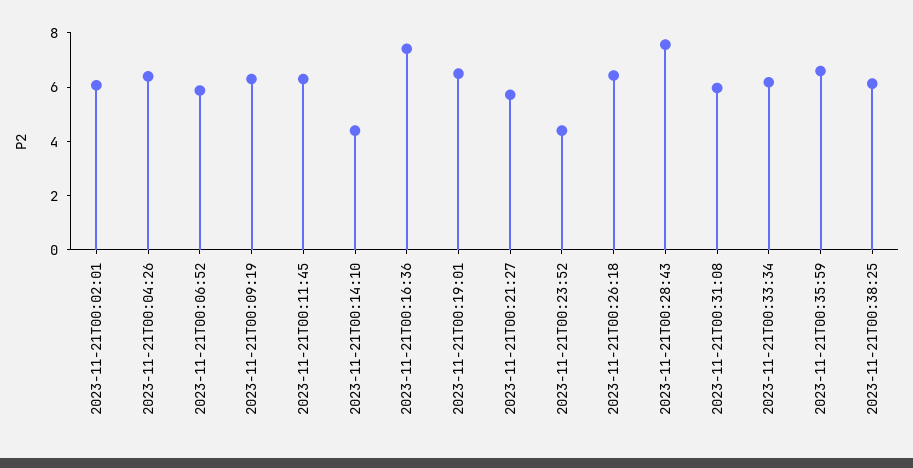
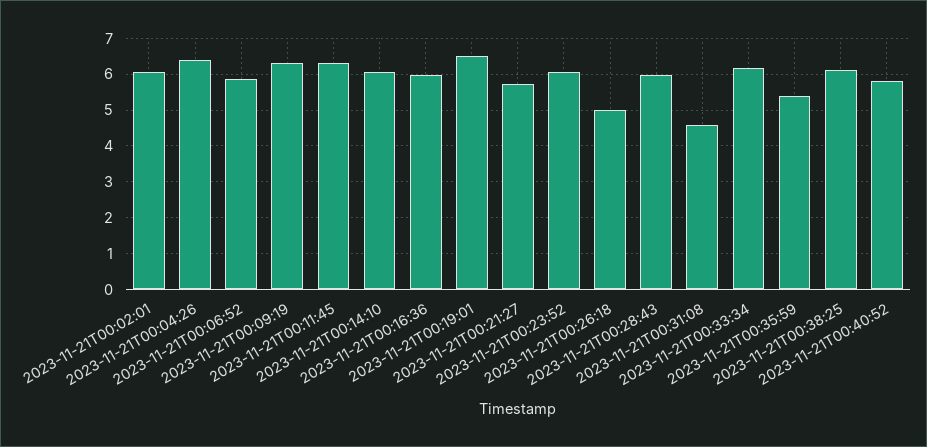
2023-11-21T00:14:10: 4.5 -> 6
2023-11-21T00:16:36: 7.5 -> 6
2023-11-21T00:23:52: 4.5 -> 6
2023-11-21T00:26:18: 6.5 -> 5
2023-11-21T00:28:43: 7.5 -> 6
2023-11-21T00:31:08: 6 -> 4.6
2023-11-21T00:35:59: 6.5 -> 5.4
2023-11-21T00:40:52: none -> 5.8

